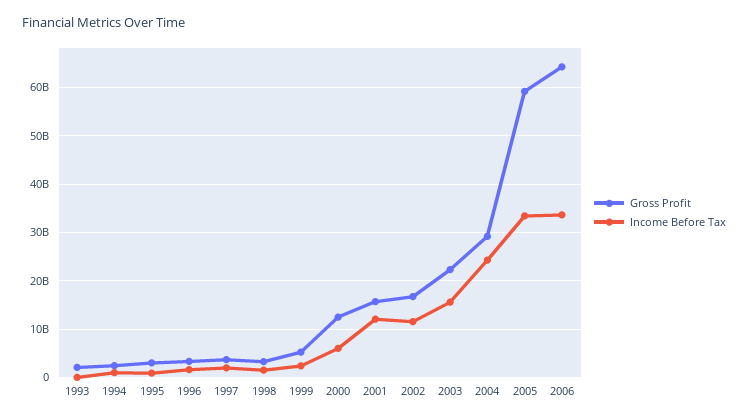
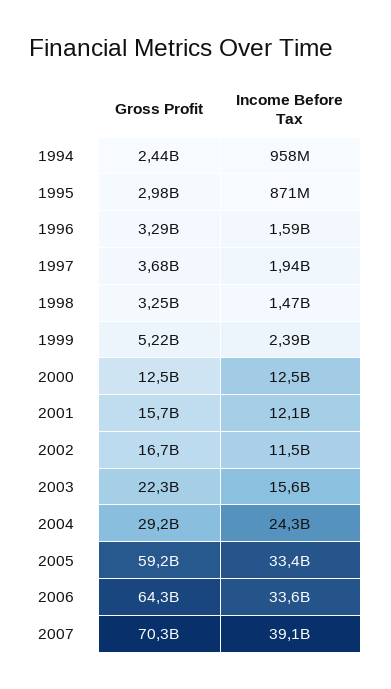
Gross Profit, 1993: 2000000000 -> none
Income Before Tax, 1993: 0 -> none
Income Before Tax, 2000: 6000000000 -> 12500000000
Gross Profit, 2007: none -> 70300000000
Income Before Tax, 2007: none -> 39100000000

